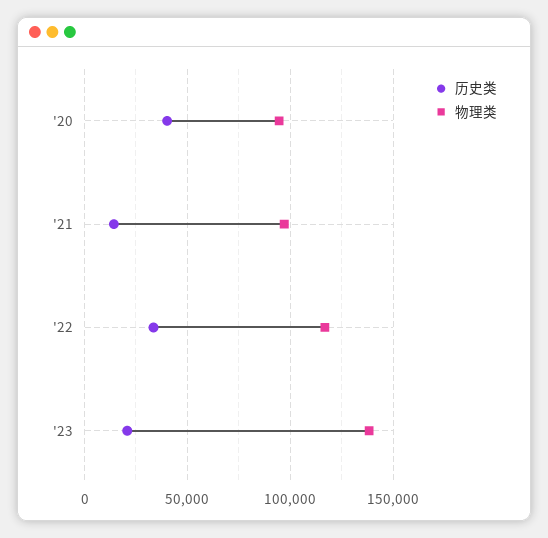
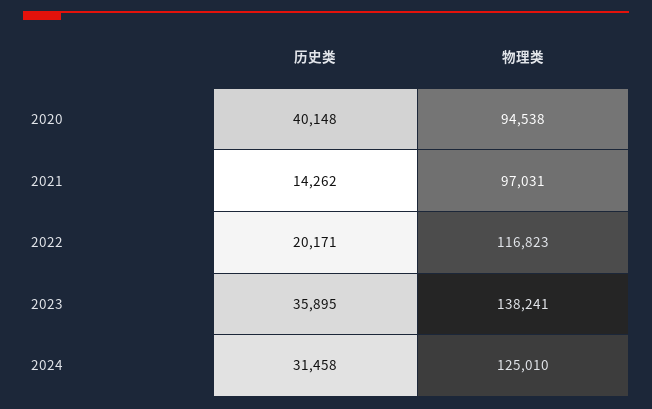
历史类, '22: 35000 -> 20171
历史类, '23: 20000 -> 35895
历史类, 2024: none -> 31458
物理类, 2024: none -> 125010

